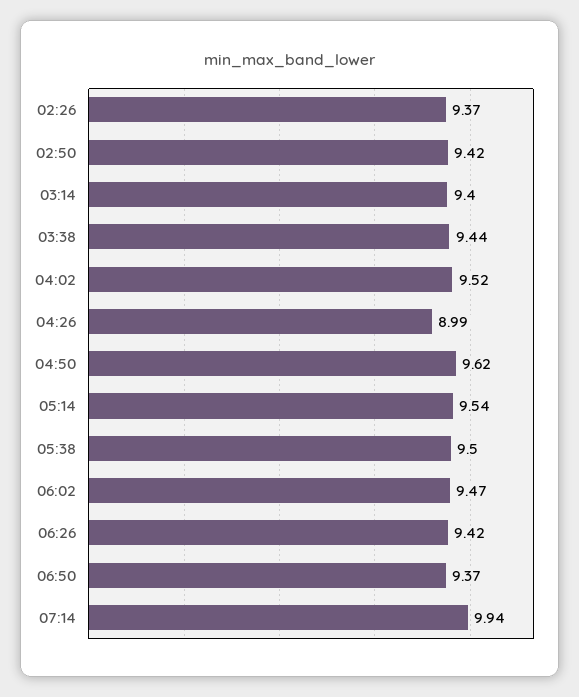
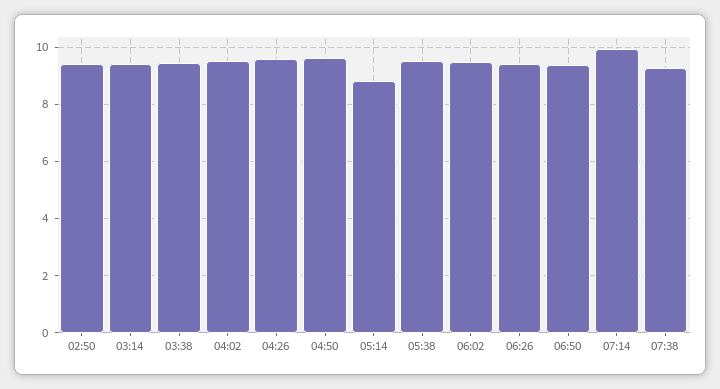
02:26: 9.37 -> none
04:26: 8.99 -> 9.5
05:14: 9.54 -> 8.75
07:38: none -> 9.25

